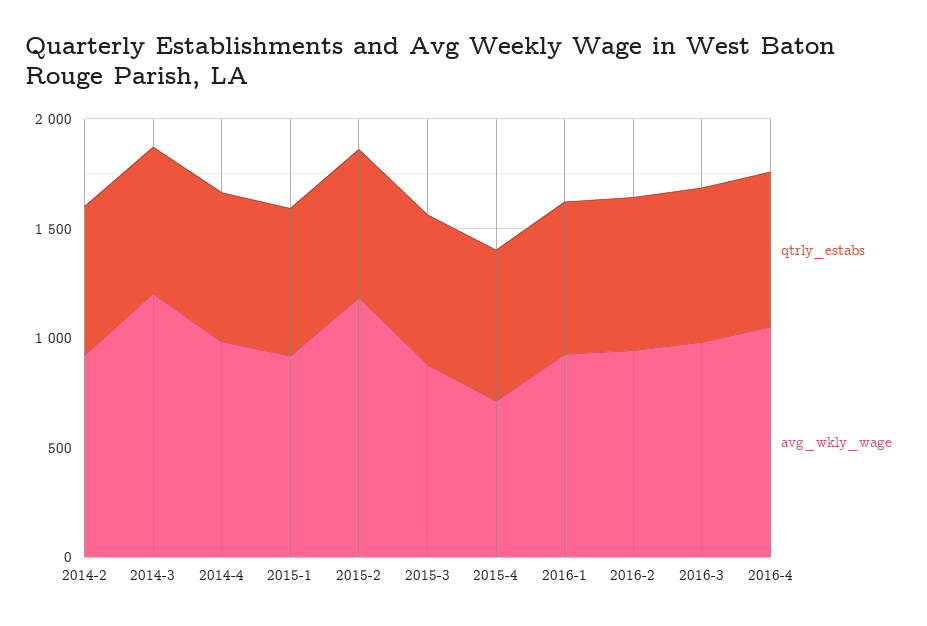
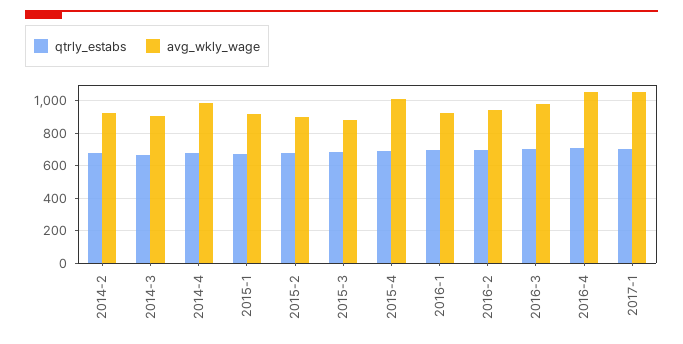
avg_wkly_wage, 2014-3: 1200 -> 900
avg_wkly_wage, 2015-2: 1200 -> 900
avg_wkly_wage, 2015-4: 700 -> 1000
qtrly_estabs, 2017-1: none -> 700
avg_wkly_wage, 2017-1: none -> 1050

